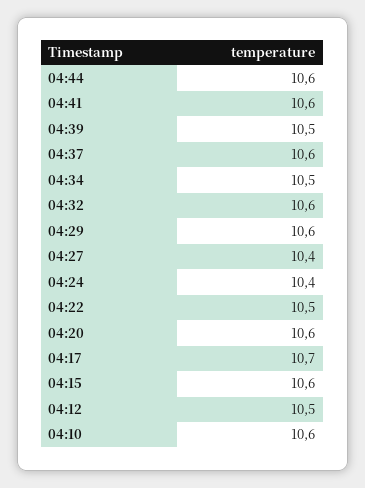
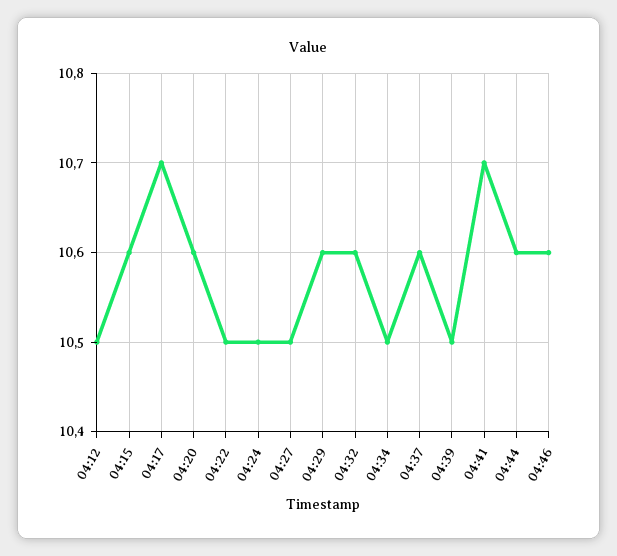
04:41: 10.6 -> 10.7
04:27: 10.4 -> 10.5
04:24: 10.4 -> 10.5
04:10: 10.6 -> none
04:46: none -> 10.6

